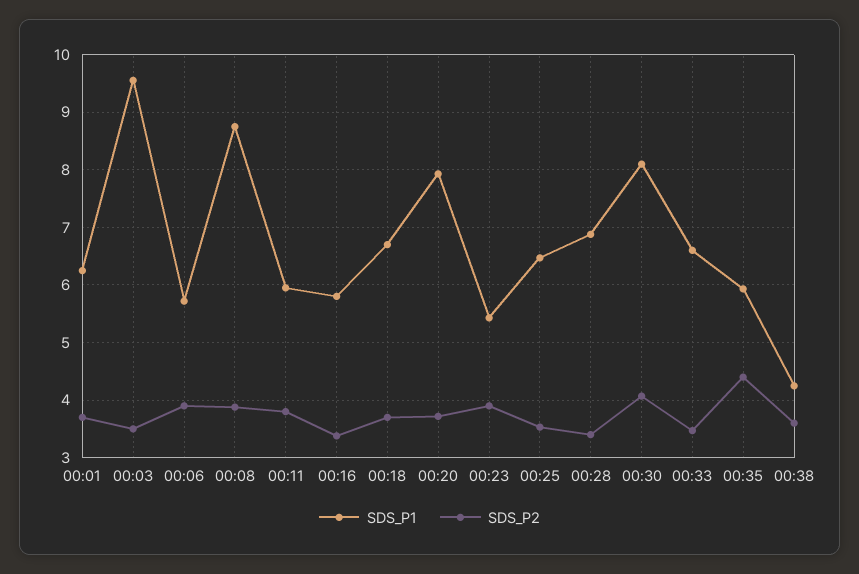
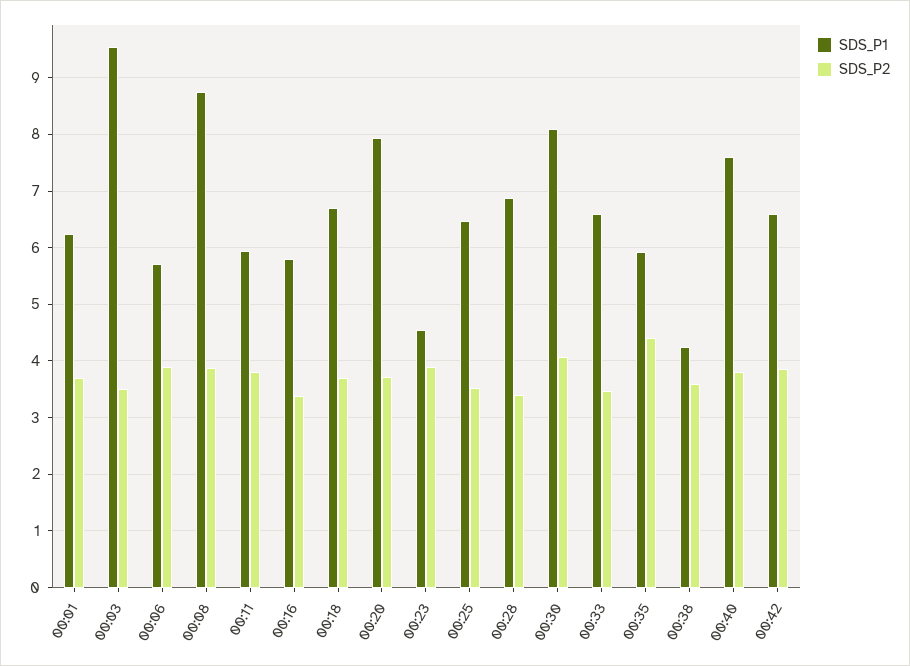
SDS_P1, 00:23: 5.4 -> 4.6
SDS_P1, 00:40: none -> 7.6
SDS_P2, 00:40: none -> 3.8
SDS_P1, 00:42: none -> 6.6
SDS_P2, 00:42: none -> 3.8

